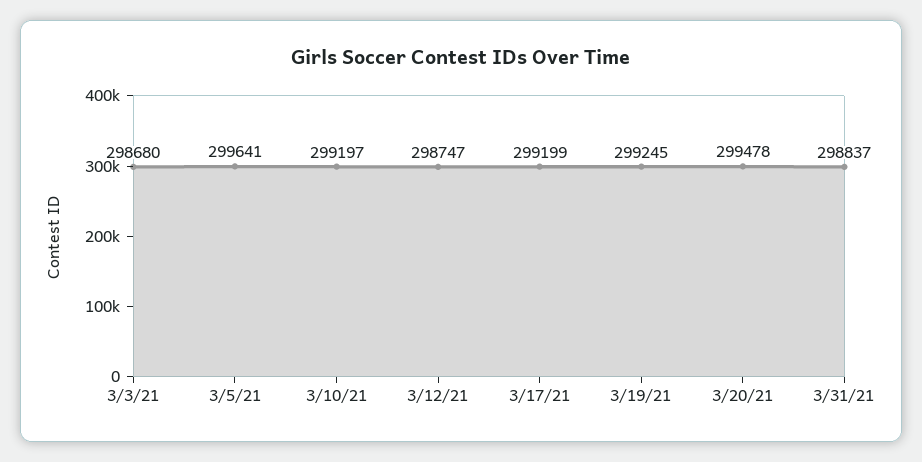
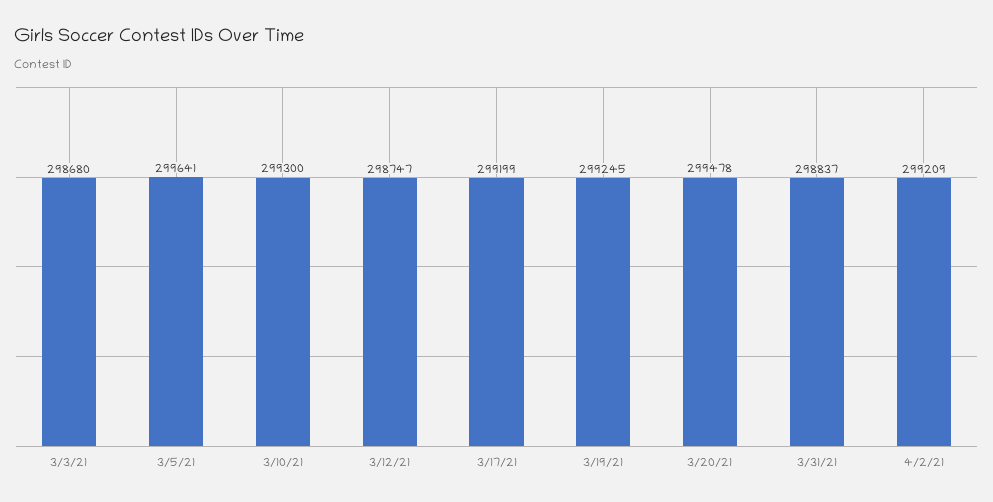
3/10/21: 299197 -> 299300
4/2/21: none -> 299209

